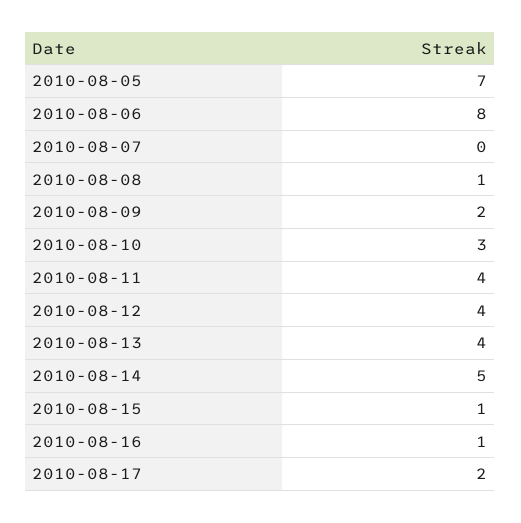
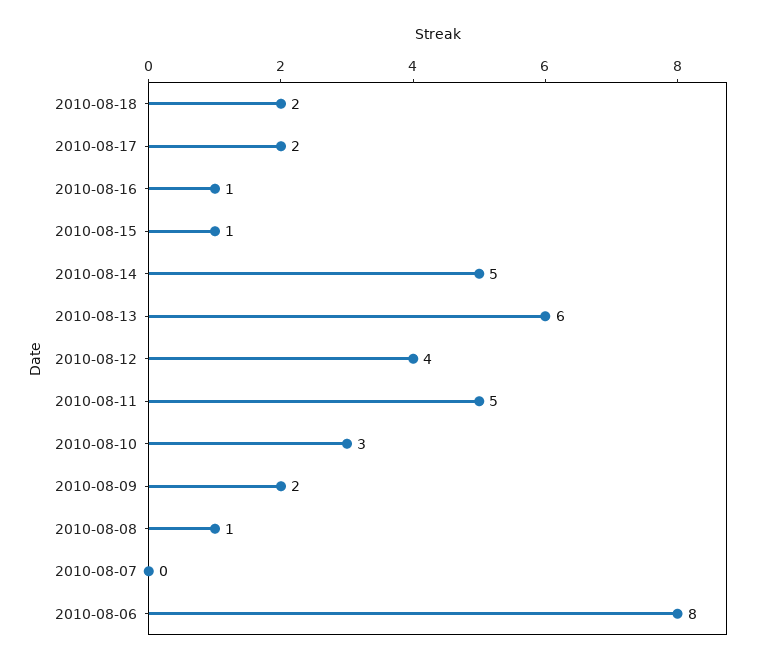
2010-08-05: 7 -> none
2010-08-11: 4 -> 5
2010-08-13: 4 -> 6
2010-08-18: none -> 2

